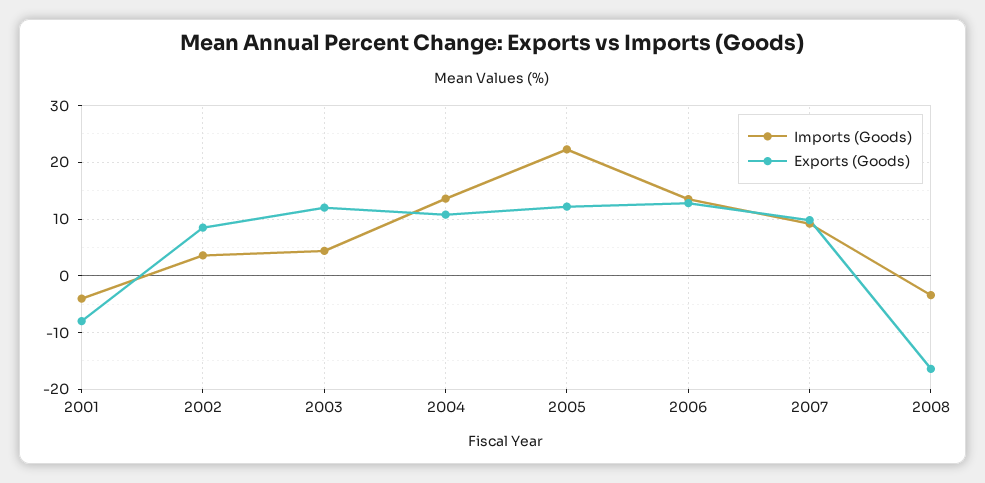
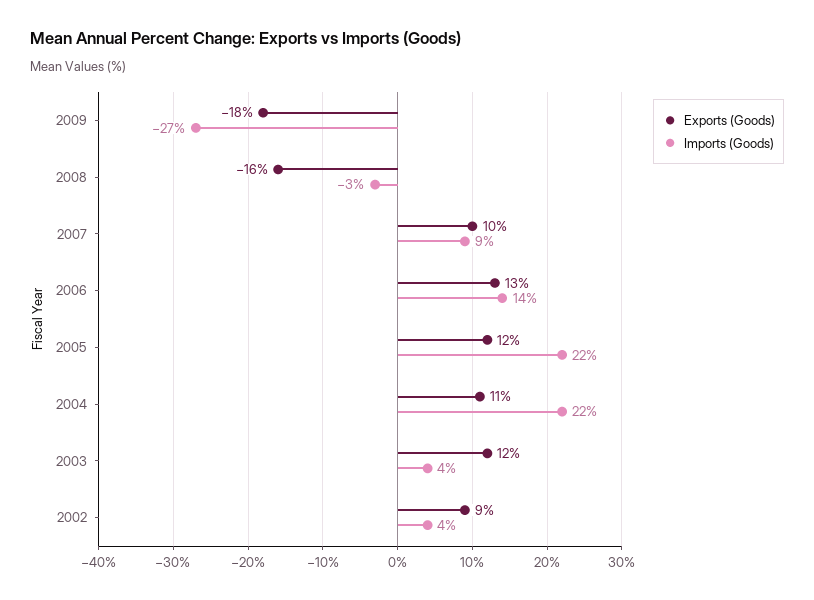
Imports (Goods), 2001: -4 -> none
Exports (Goods), 2001: -8 -> none
Imports (Goods), 2004: 14 -> 22
Exports (Goods), 2009: none -> -18
Imports (Goods), 2009: none -> -27

